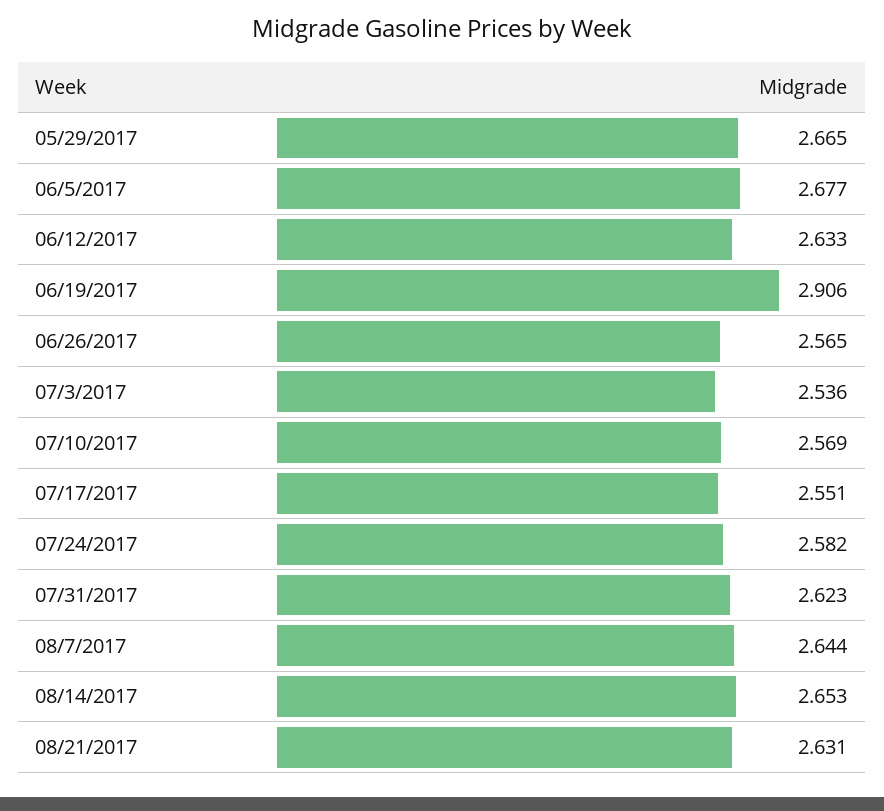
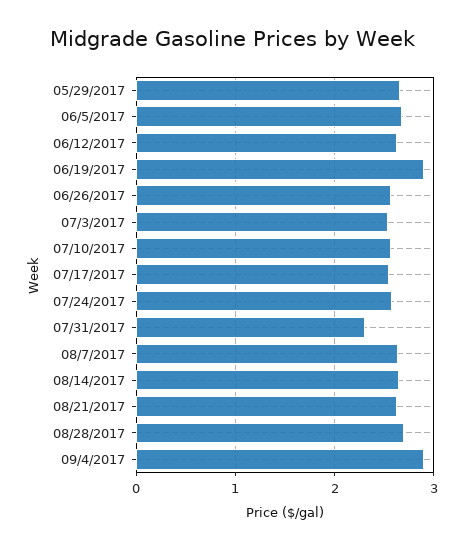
07/31/2017: 2.623 -> 2.3
08/28/2017: none -> 2.7
09/4/2017: none -> 2.9

